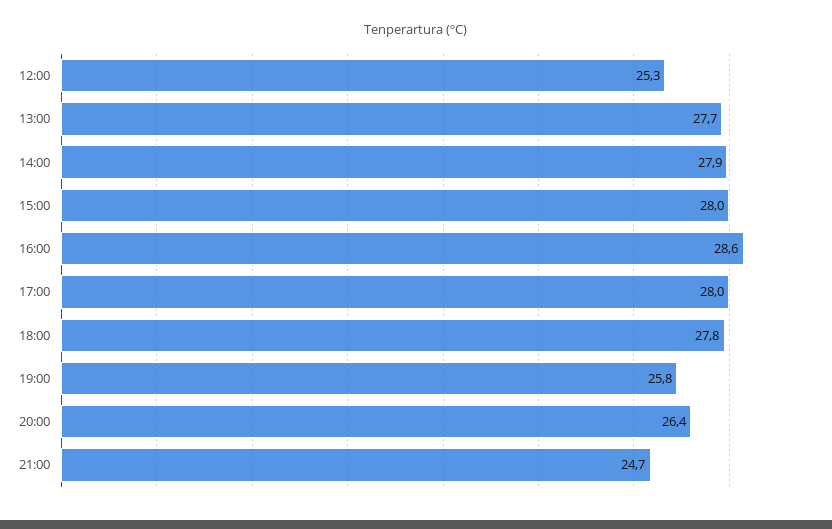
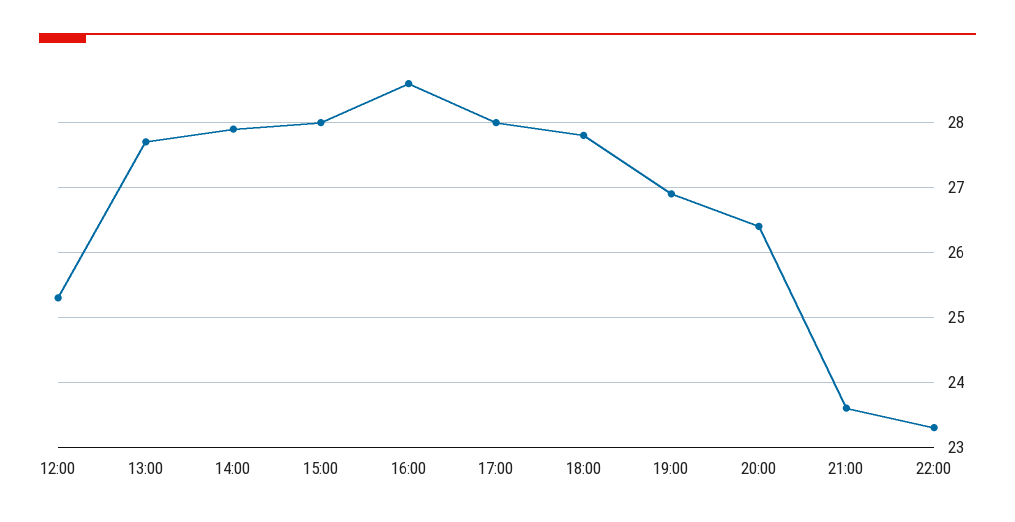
19:00: 25.8 -> 26.9
21:00: 24.7 -> 23.6
22:00: none -> 23.3

